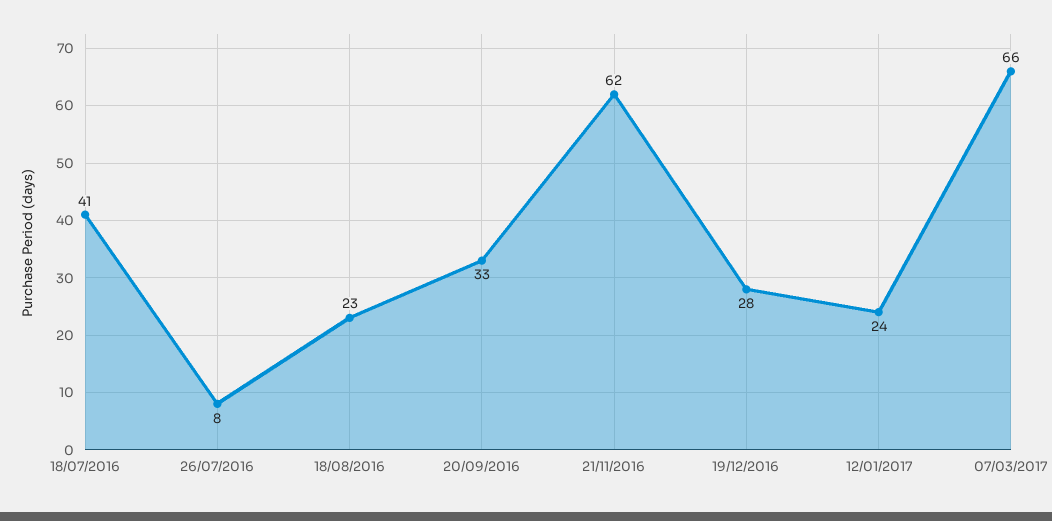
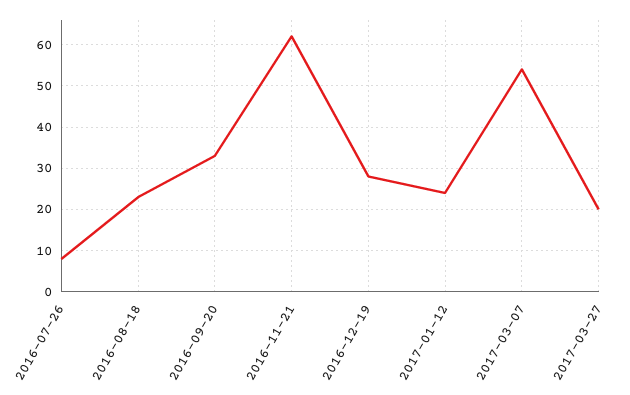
18/07/2016: 41 -> none
07/03/2017: 66 -> 55
2017-03-27: none -> 20

